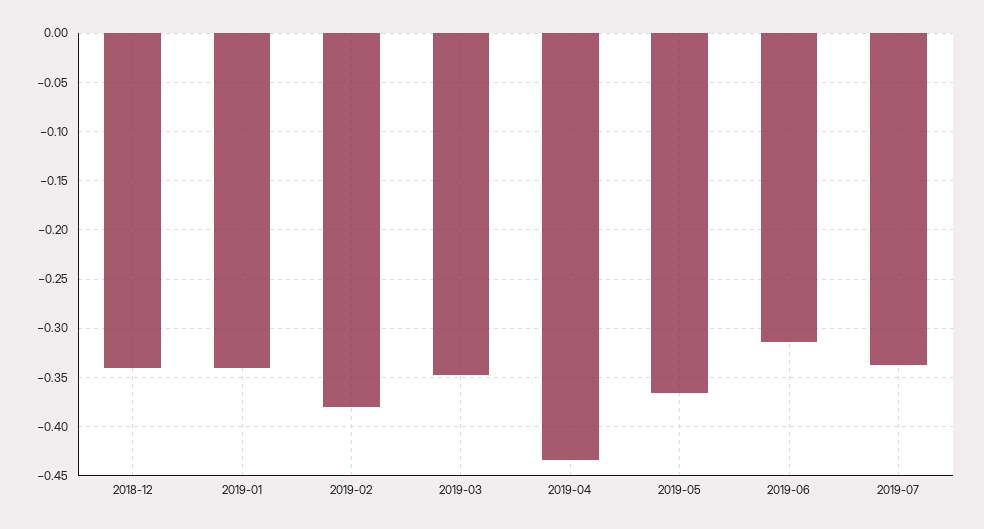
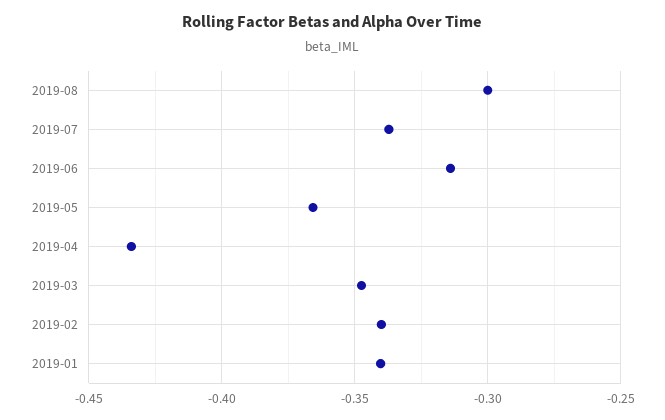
2018-12: -0.34 -> none
2019-02: -0.38 -> -0.34
2019-08: none -> -0.3

